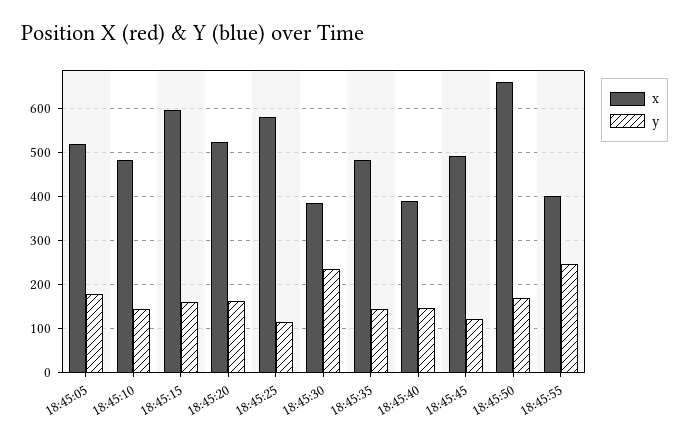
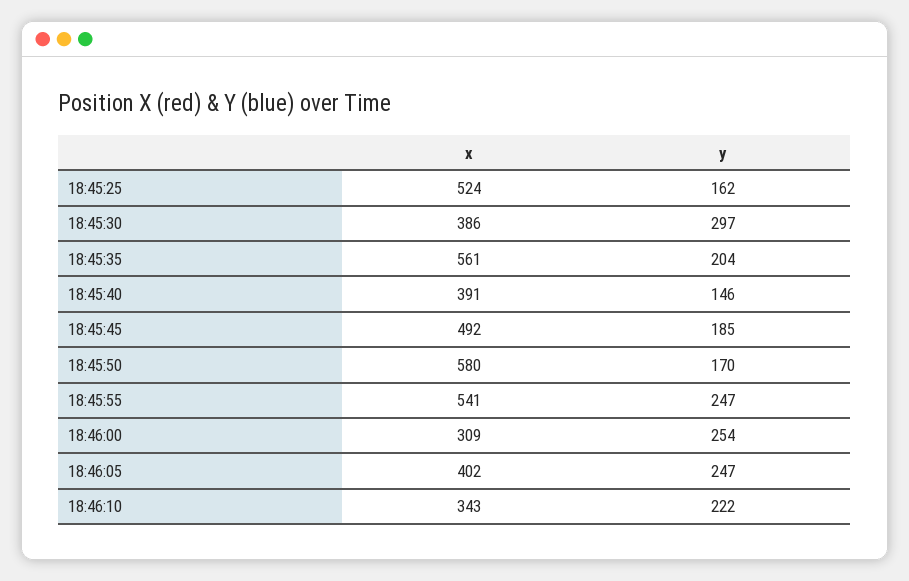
x, 18:45:05: 520 -> none
y, 18:45:05: 180 -> none
x, 18:45:10: 480 -> none
y, 18:45:10: 140 -> none
x, 18:45:15: 600 -> none
y, 18:45:15: 160 -> none
x, 18:45:20: 520 -> none
y, 18:45:20: 160 -> none
x, 18:45:25: 580 -> 524
y, 18:45:25: 120 -> 162
y, 18:45:30: 240 -> 297
x, 18:45:35: 480 -> 561
y, 18:45:35: 140 -> 204
y, 18:45:45: 120 -> 185
x, 18:45:50: 660 -> 580
x, 18:45:55: 400 -> 541
x, 18:46:00: none -> 309
y, 18:46:00: none -> 254
x, 18:46:05: none -> 402
y, 18:46:05: none -> 247
x, 18:46:10: none -> 343
y, 18:46:10: none -> 222

